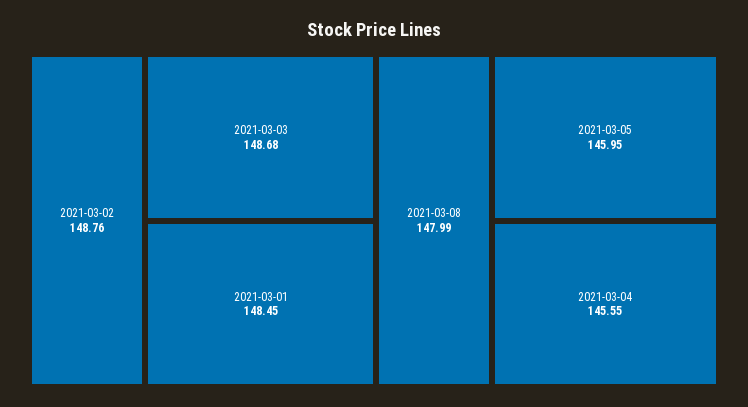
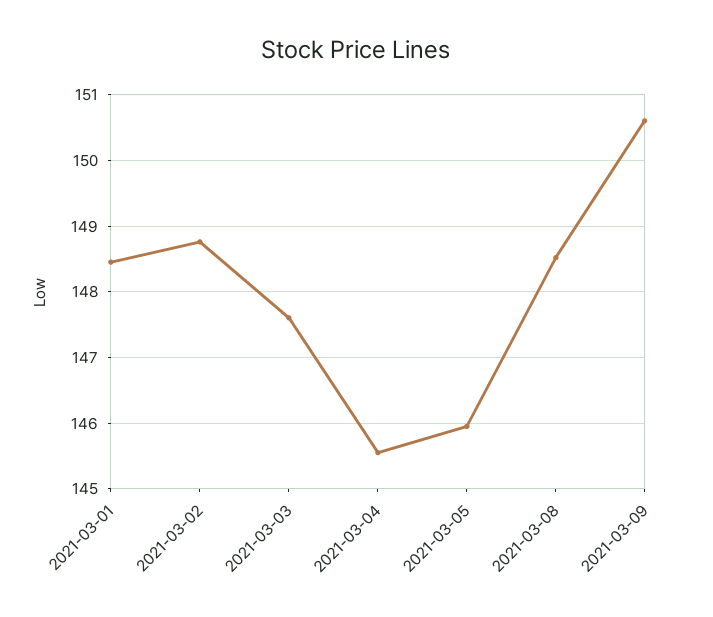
2021-03-03: 148.68 -> 147.6
2021-03-08: 147.99 -> 148.5
2021-03-09: none -> 150.6

